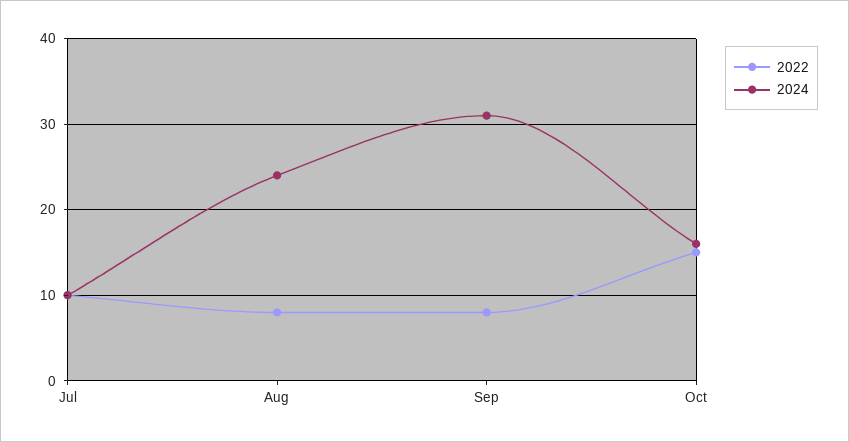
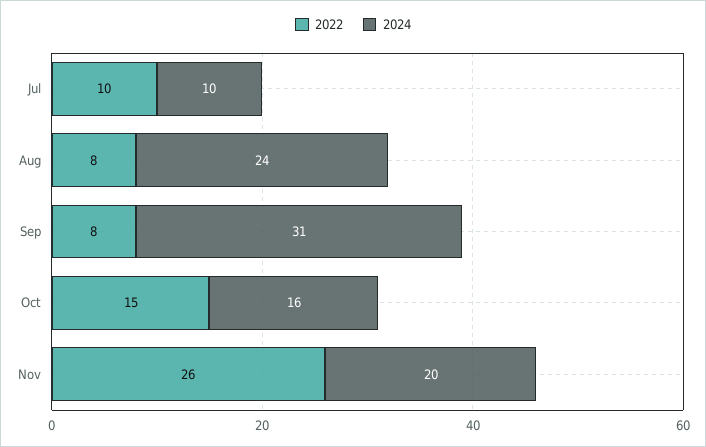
2022, Nov: none -> 26
2024, Nov: none -> 20

